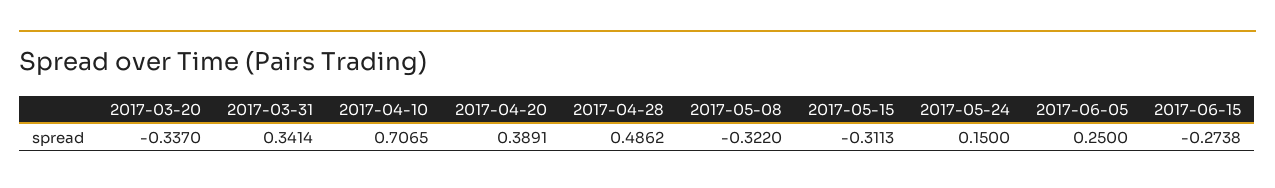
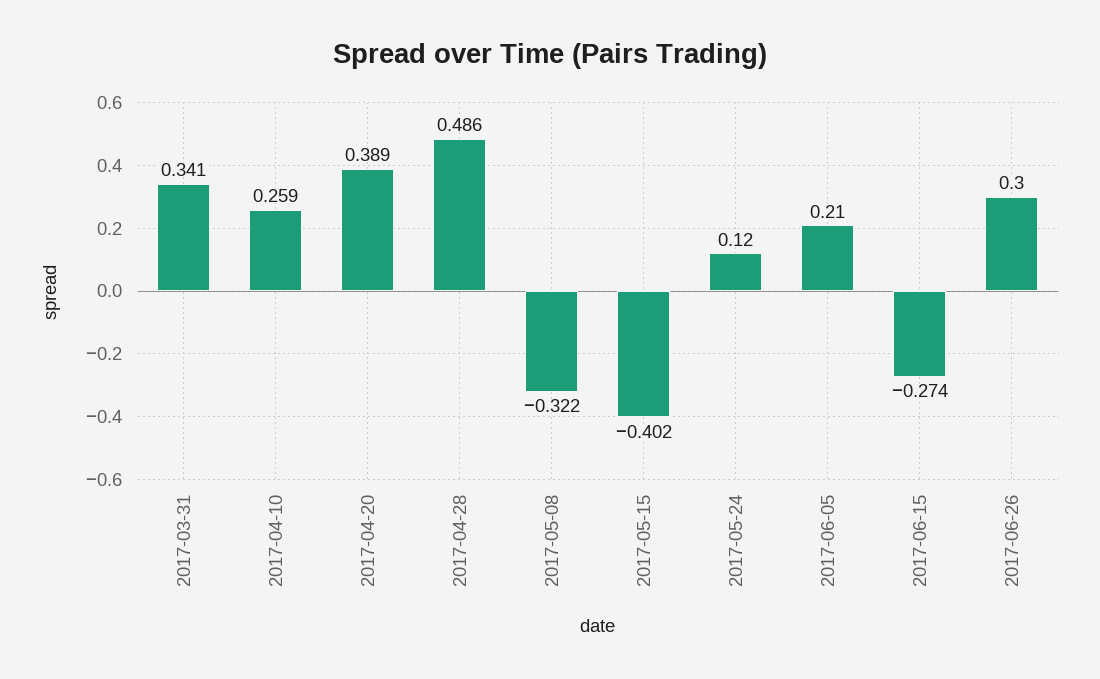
2017-03-20: -0.337 -> none
2017-04-10: 0.7065 -> 0.259
2017-05-15: -0.3113 -> -0.402
2017-05-24: 0.15 -> 0.12
2017-06-05: 0.25 -> 0.21
2017-06-26: none -> 0.3

